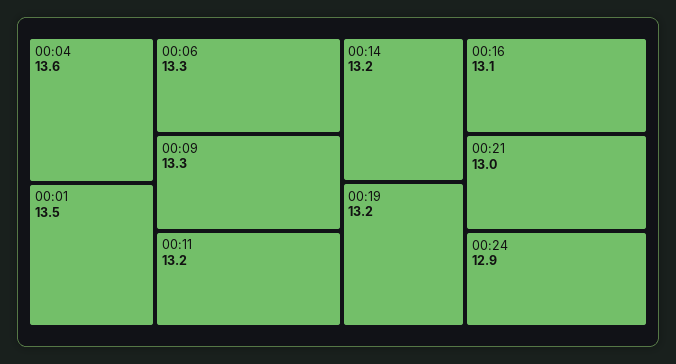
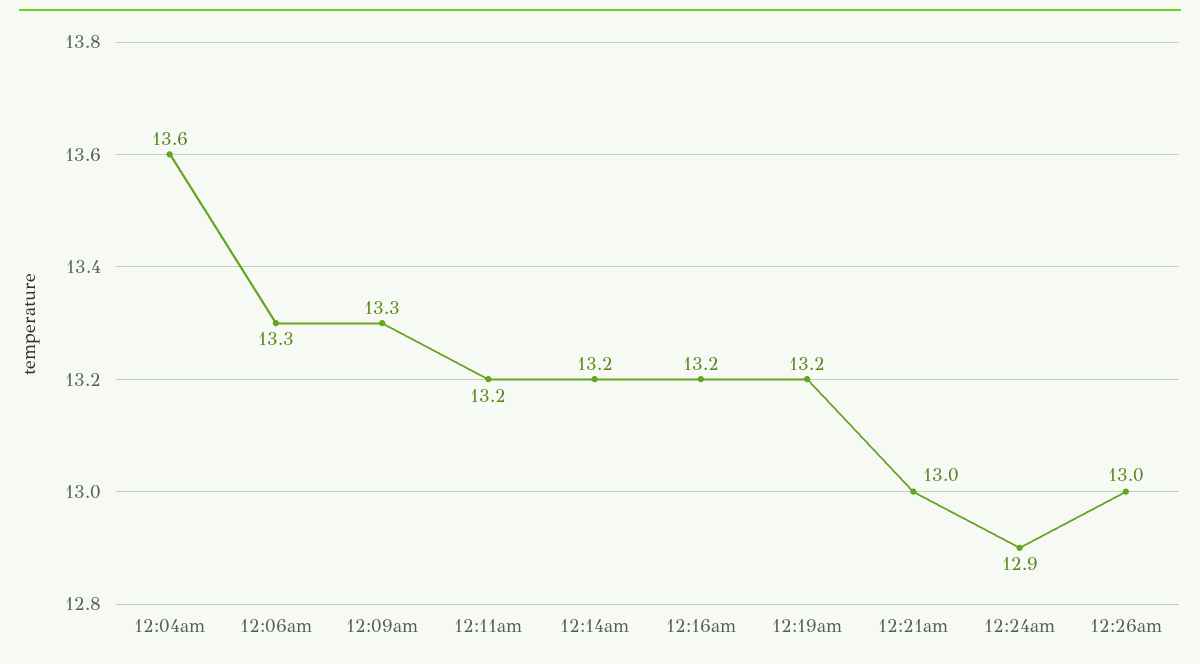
00:01: 13.5 -> none
00:16: 13.1 -> 13.2
12:26am: none -> 13

